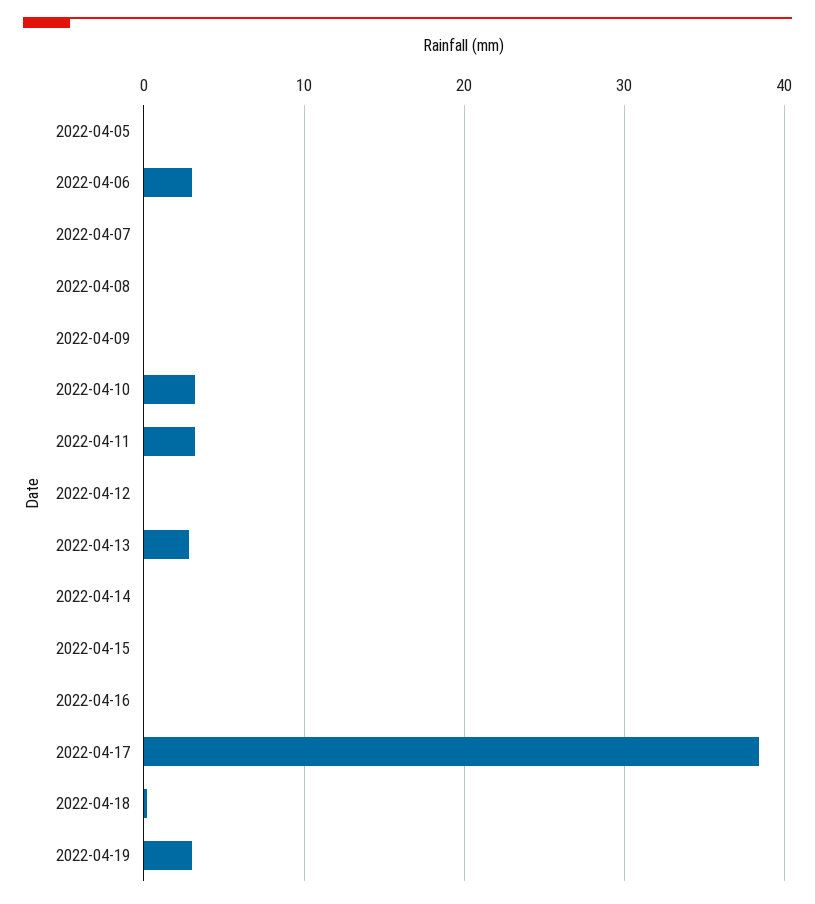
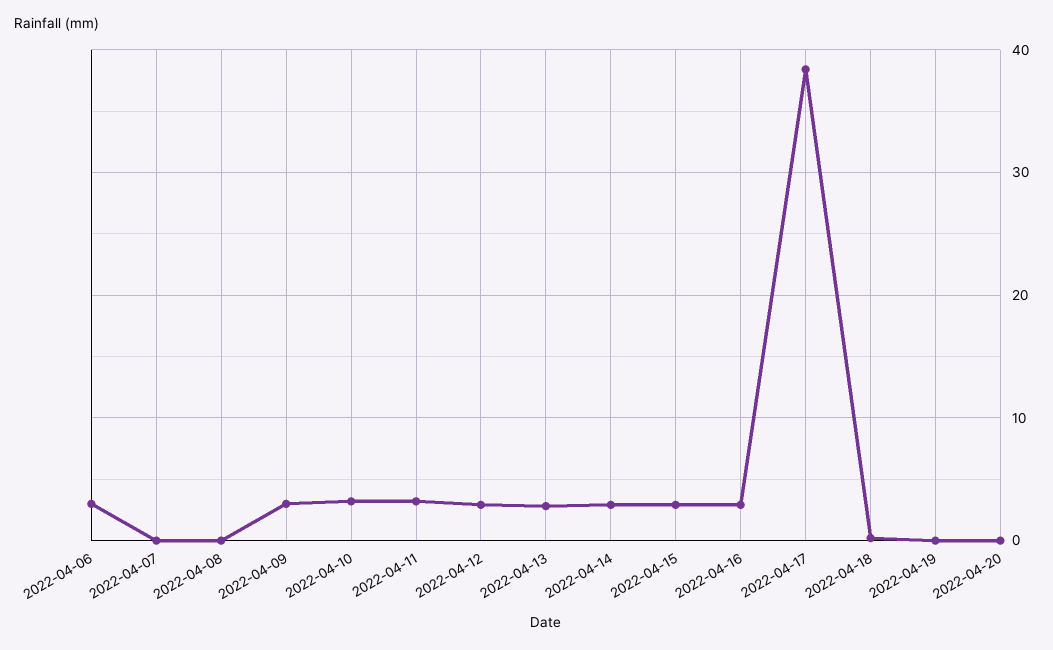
2022-04-05: 0 -> none
2022-04-09: 0 -> 3
2022-04-12: 0 -> 3
2022-04-14: 0 -> 3
2022-04-15: 0 -> 3
2022-04-16: 0 -> 3
2022-04-19: 3 -> 0
2022-04-20: none -> 0

